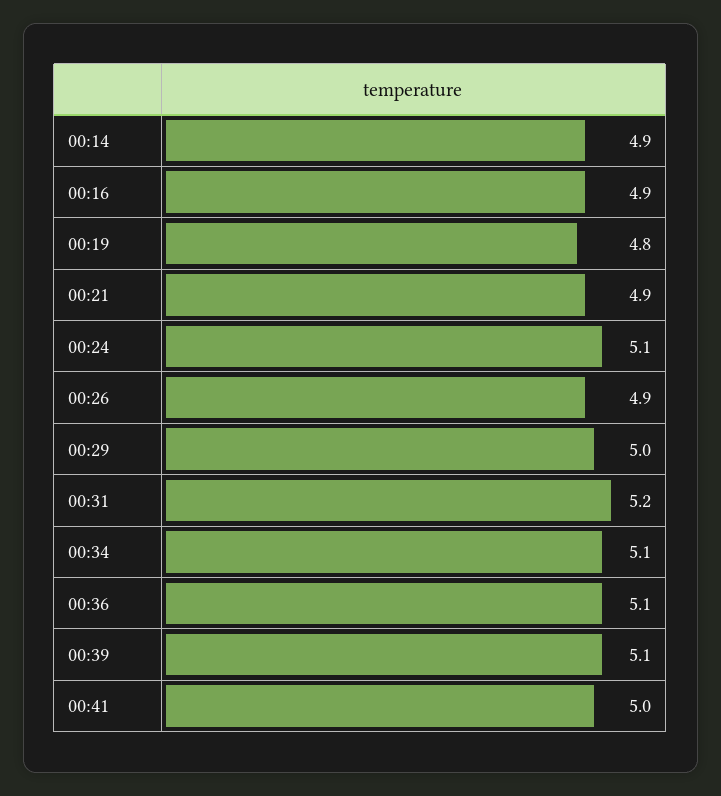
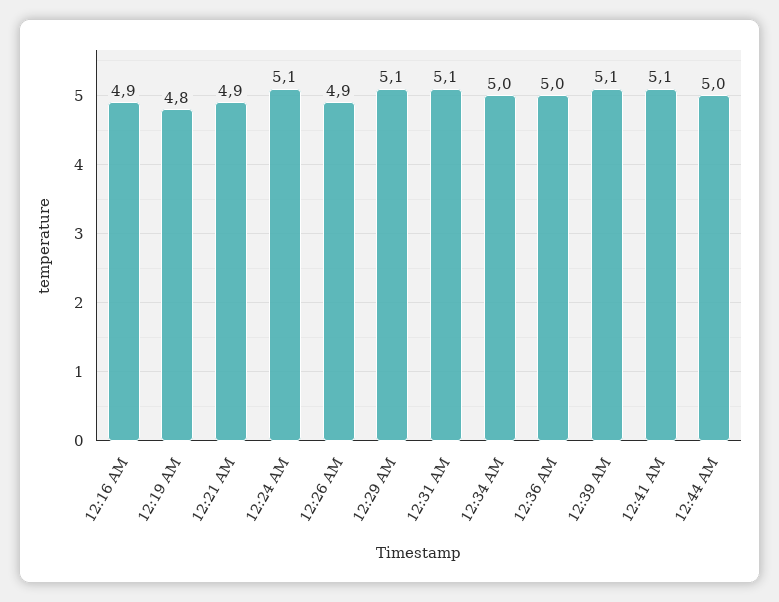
00:14: 4.9 -> none
00:29: 5 -> 5.1
00:31: 5.2 -> 5.1
00:34: 5.1 -> 5
00:36: 5.1 -> 5
00:41: 5 -> 5.1
12:44 AM: none -> 5

